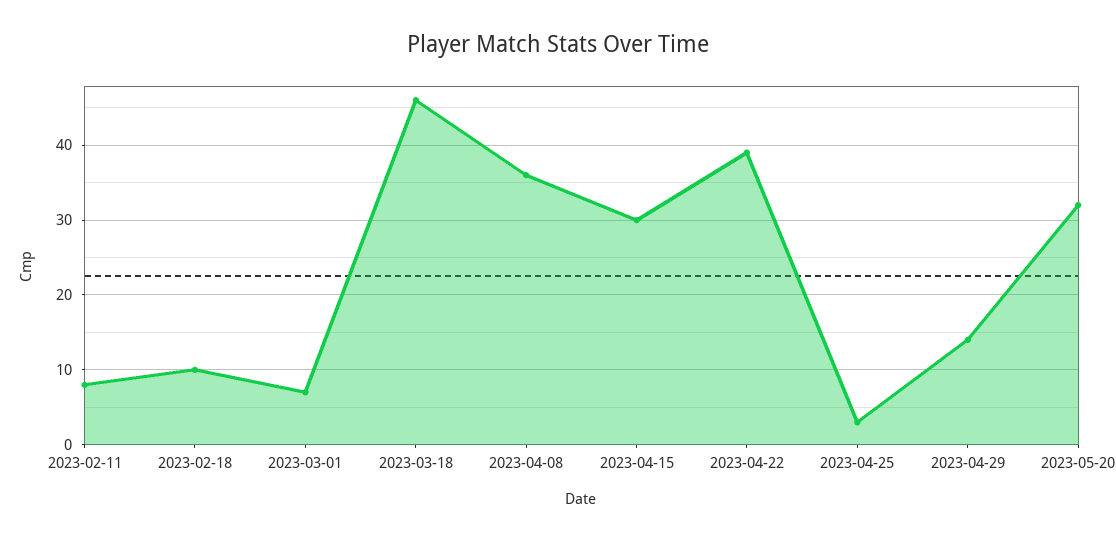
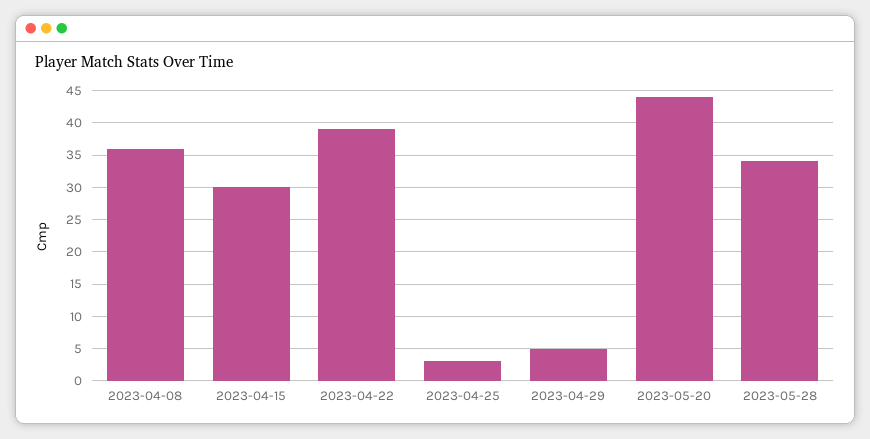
2023-02-11: 8 -> none
2023-02-18: 10 -> none
2023-03-01: 7 -> none
2023-03-18: 46 -> none
2023-04-29: 14 -> 5
2023-05-20: 32 -> 44
2023-05-28: none -> 34

